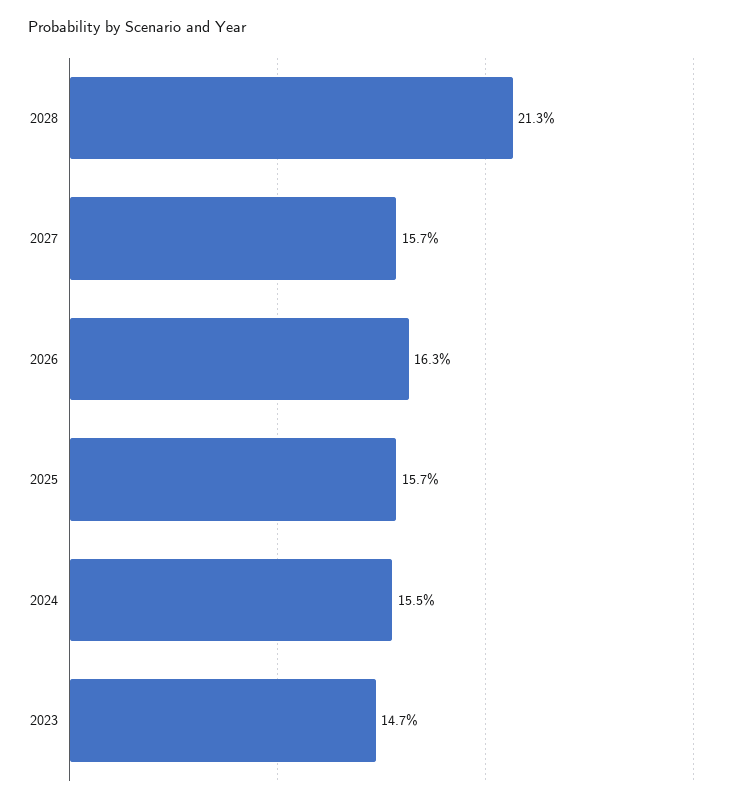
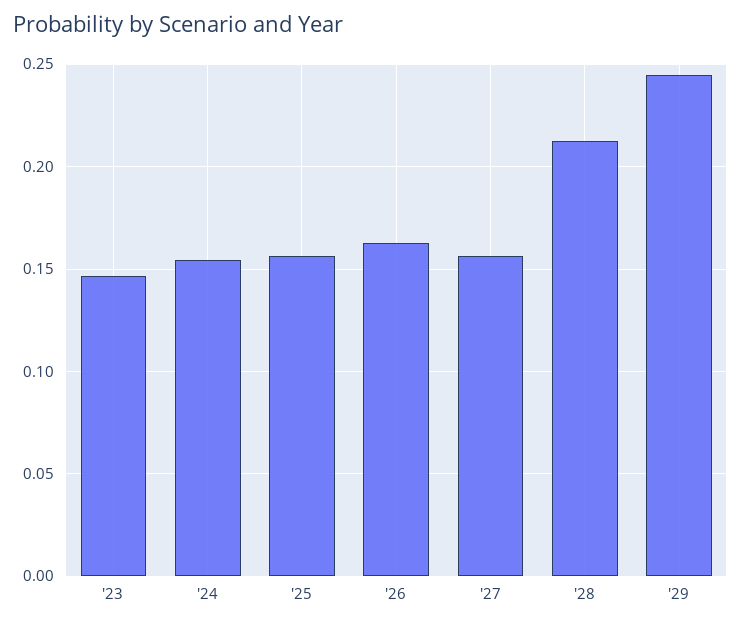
'29: none -> 0.245

